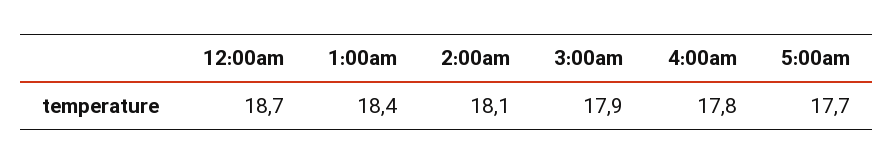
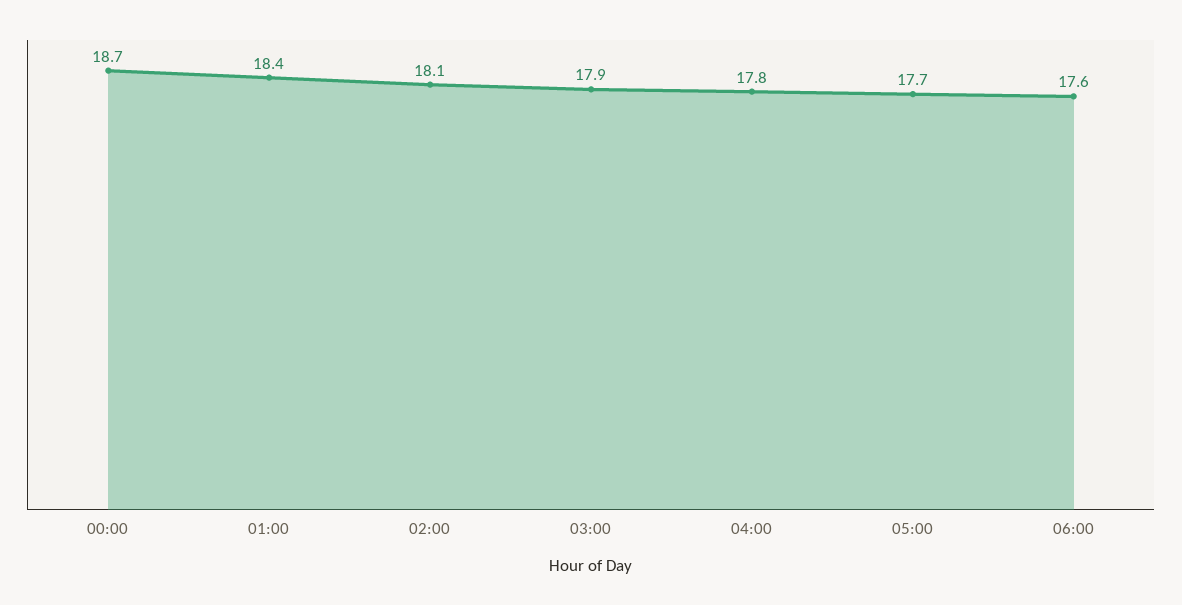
06:00: none -> 17.6

